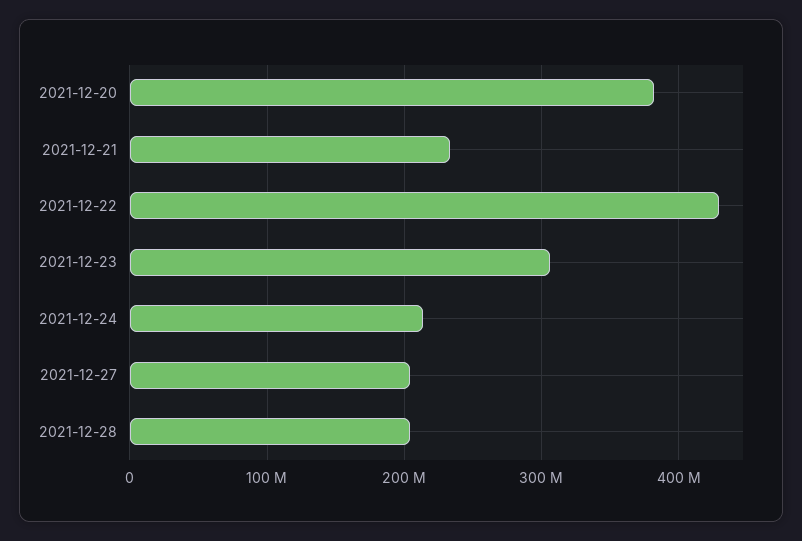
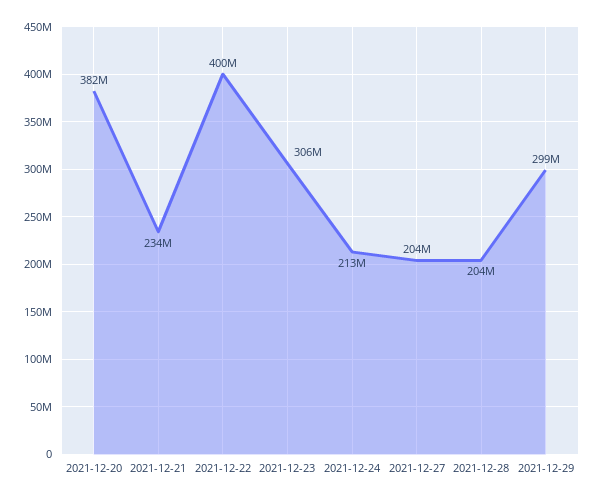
2021-12-22: 430000000 -> 400000000
2021-12-29: none -> 299000000

